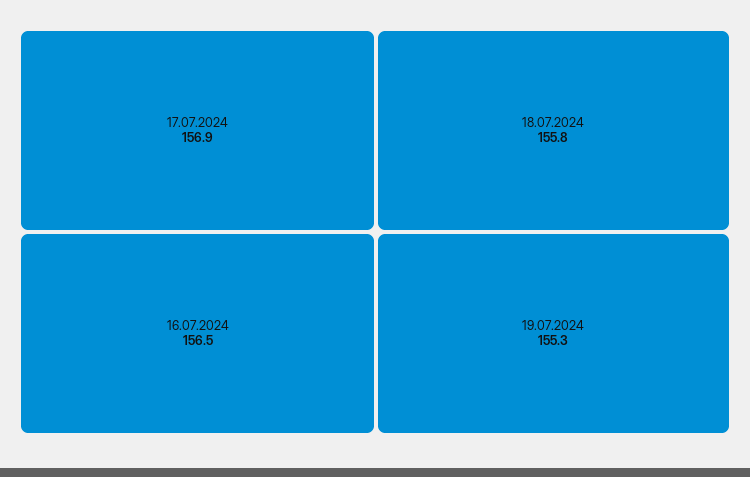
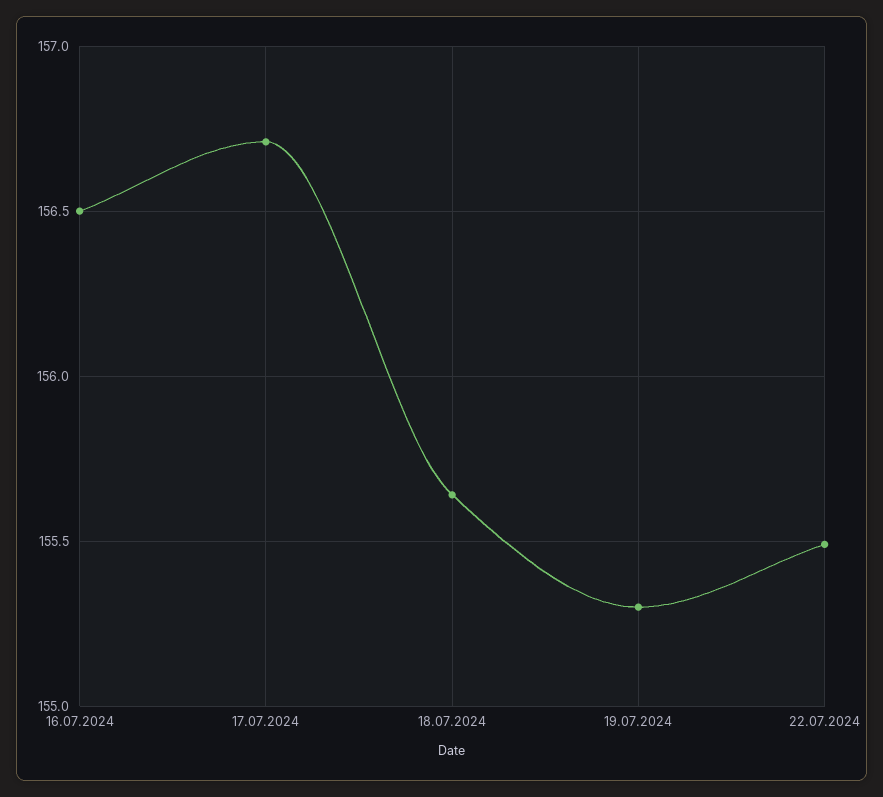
17.07.2024: 156.9 -> 156.7
18.07.2024: 155.8 -> 155.65
22.07.2024: none -> 155.5

